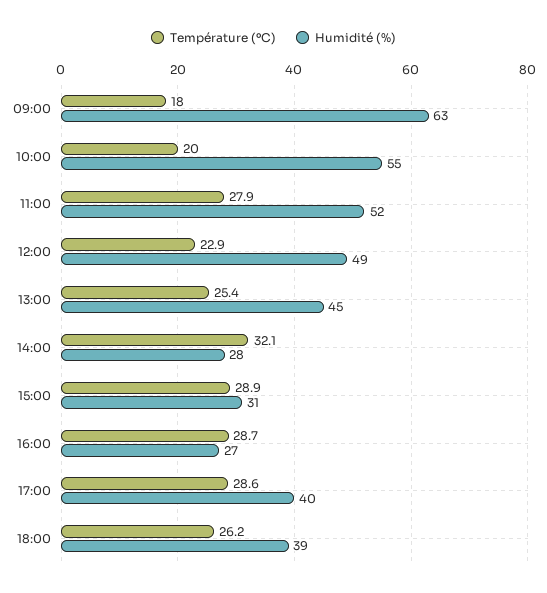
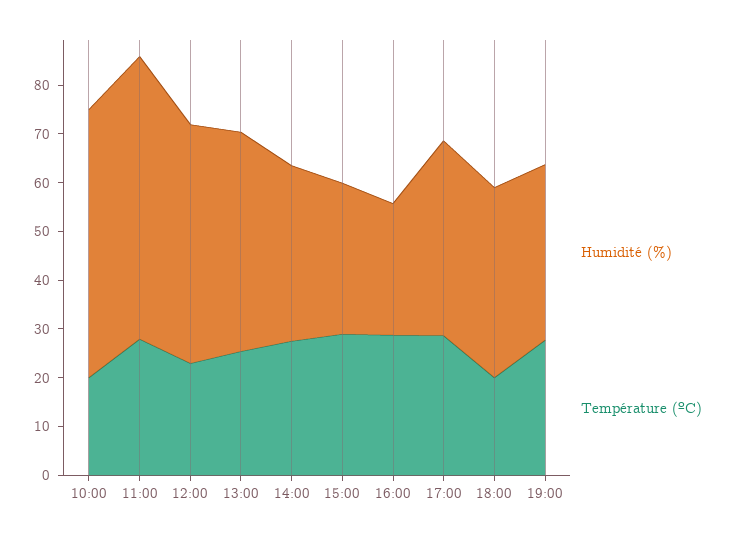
Température (ºC), 09:00: 18 -> none
Humidité (%), 09:00: 63 -> none
Humidité (%), 11:00: 52 -> 58
Température (ºC), 14:00: 32.1 -> 28
Humidité (%), 14:00: 28 -> 36
Température (ºC), 18:00: 26.2 -> 20
Humidité (%), 19:00: none -> 36
Température (ºC), 19:00: none -> 28

